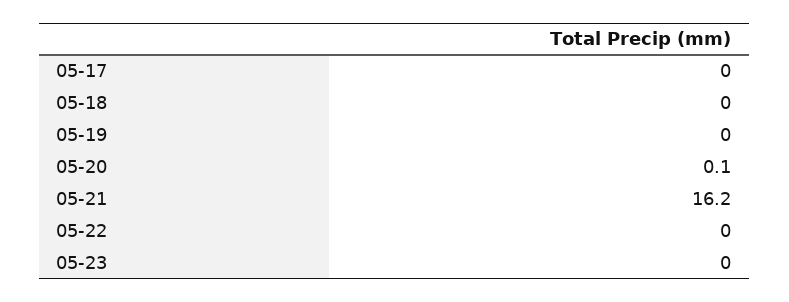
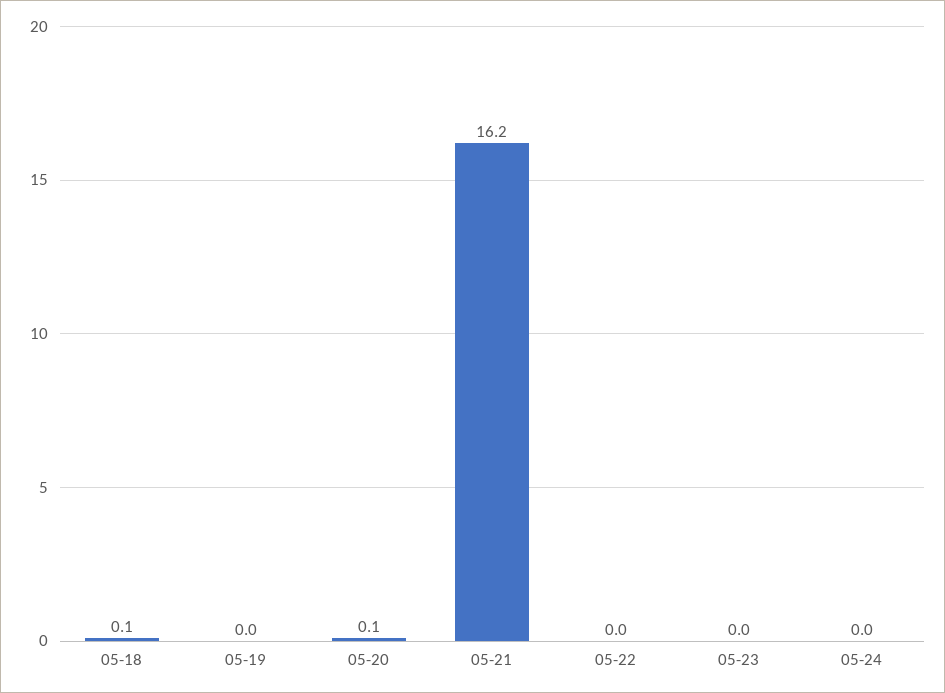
05-17: 0 -> none
05-18: 0 -> 0.1
05-24: none -> 0

